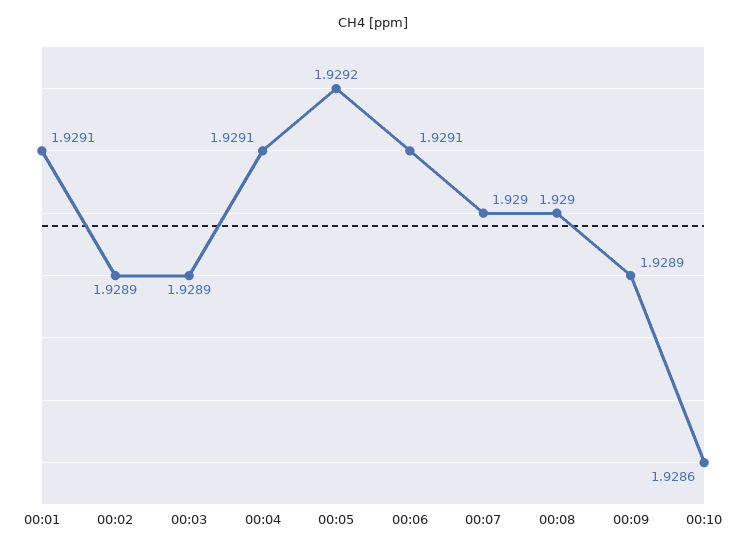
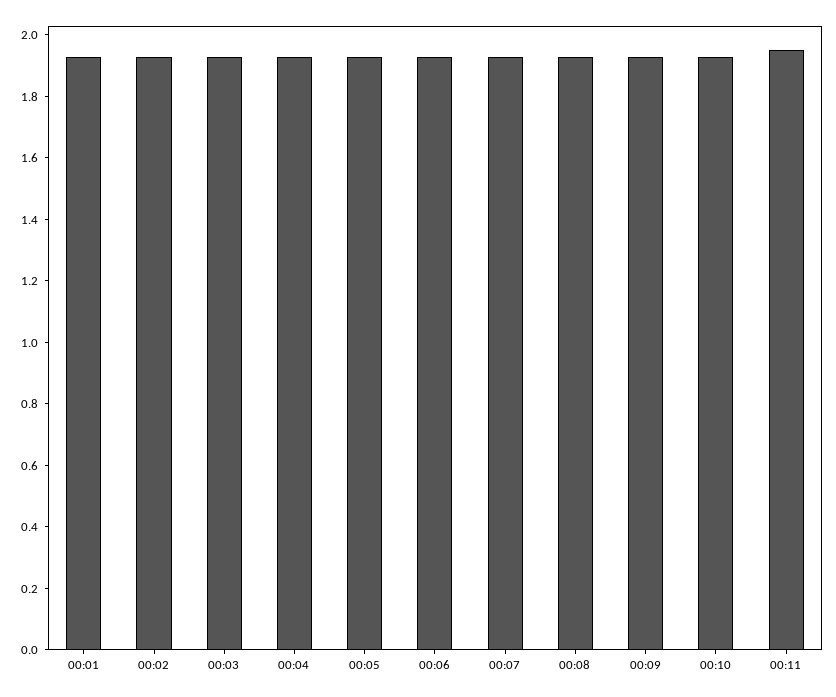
00:11: none -> 1.95

